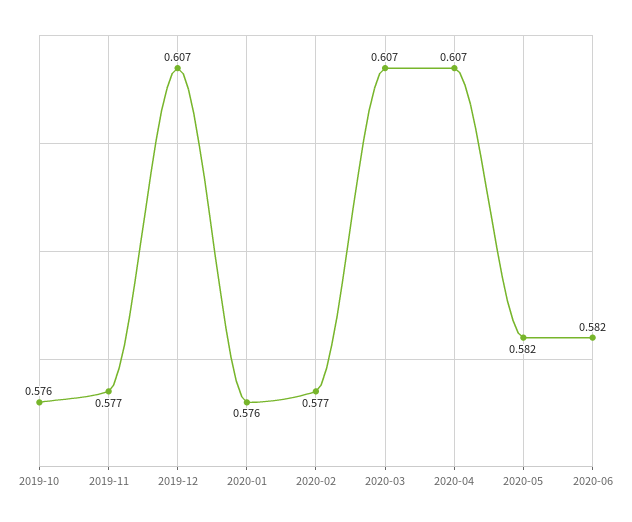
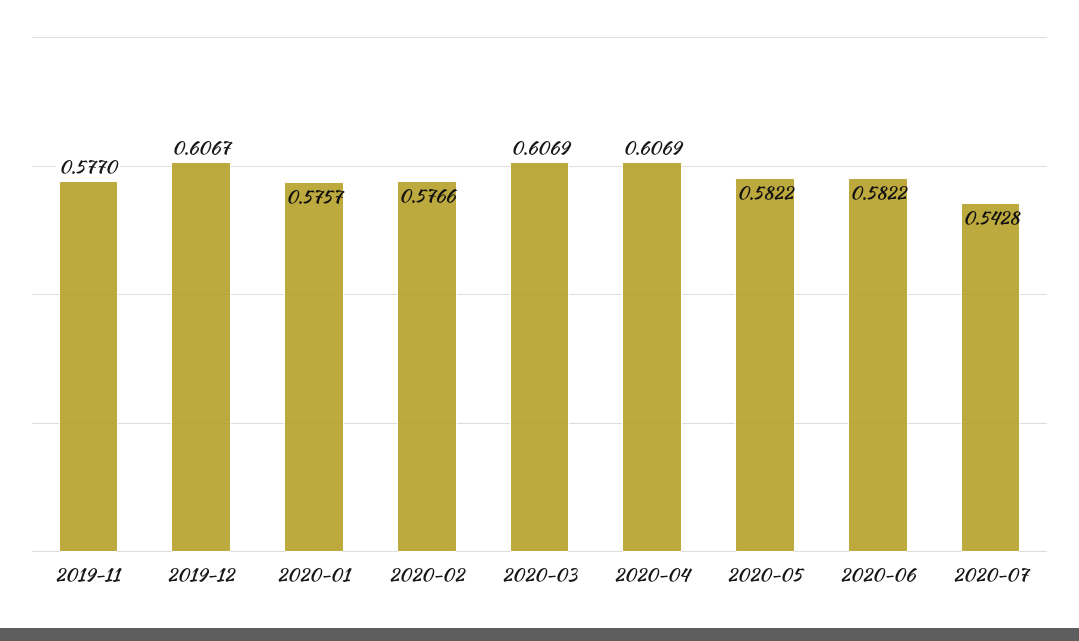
2019-10: 0.576 -> none
2020-07: none -> 0.5428

